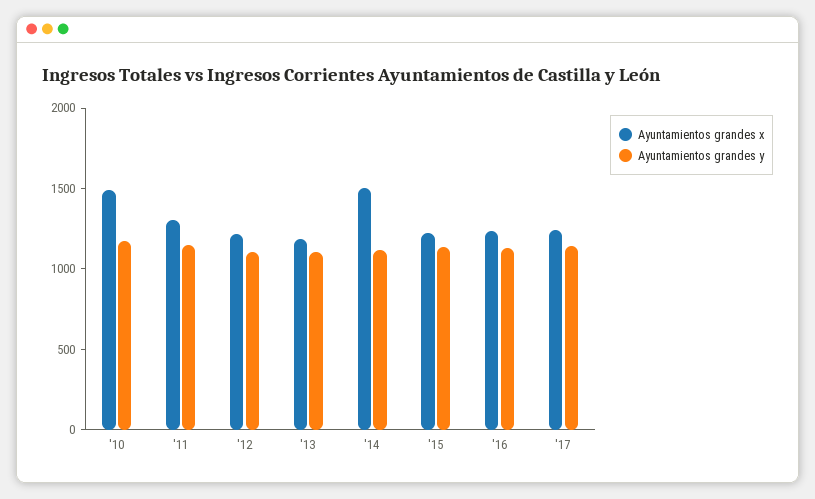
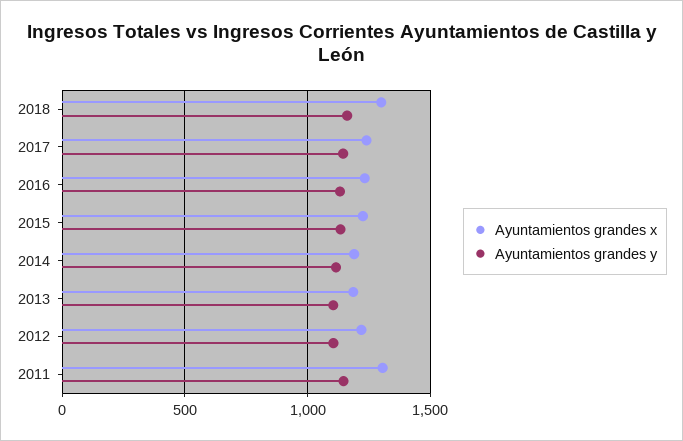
Ayuntamientos grandes x, '10: 1500 -> none
Ayuntamientos grandes y, '10: 1200 -> none
Ayuntamientos grandes x, '14: 1500 -> 1200
Ayuntamientos grandes x, 2018: none -> 1300
Ayuntamientos grandes y, 2018: none -> 1150

